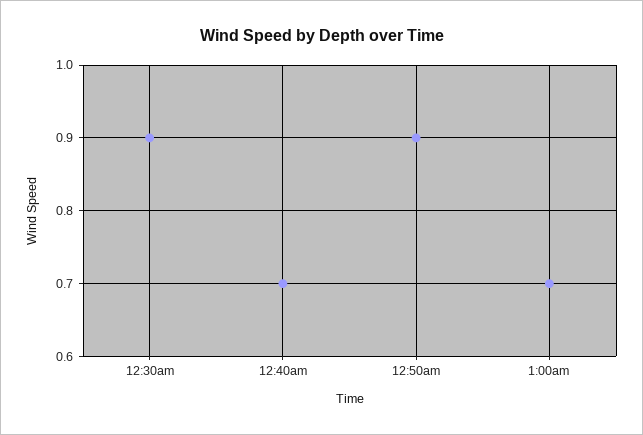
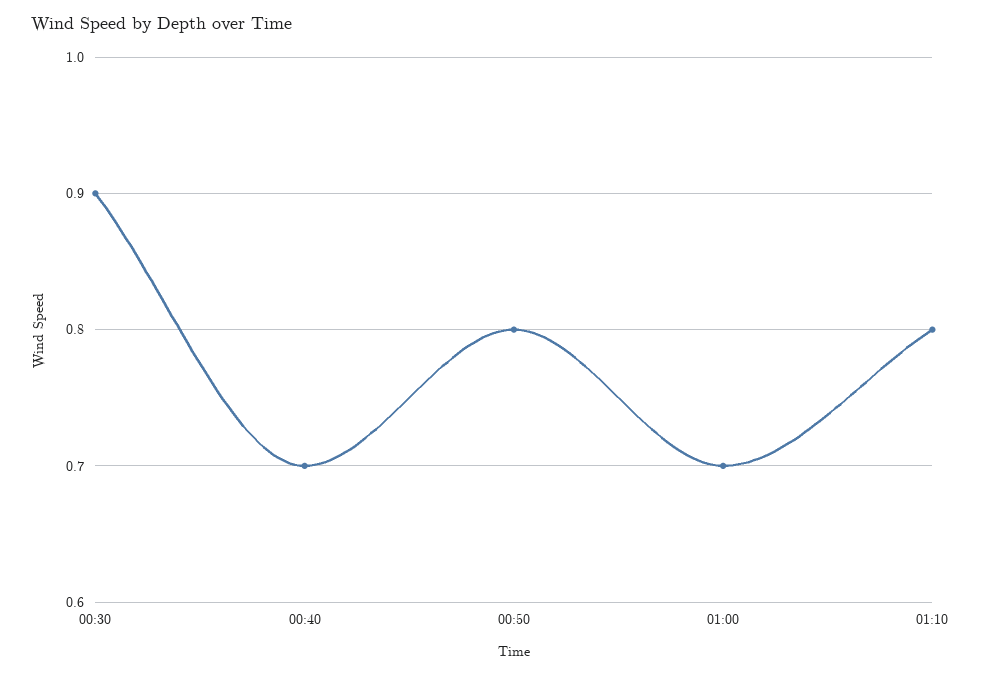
12:50am: 0.9 -> 0.8
01:10: none -> 0.8

